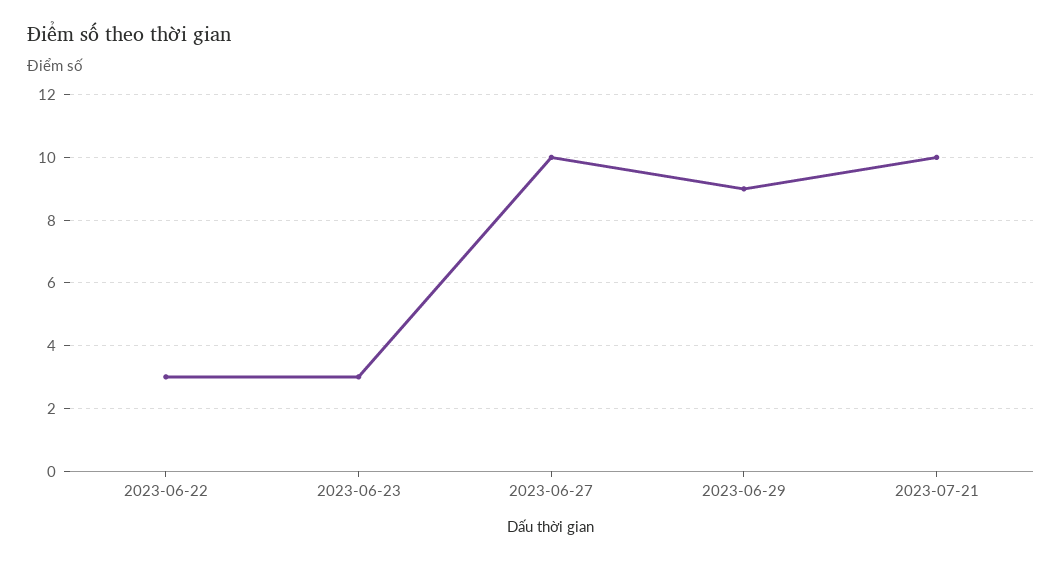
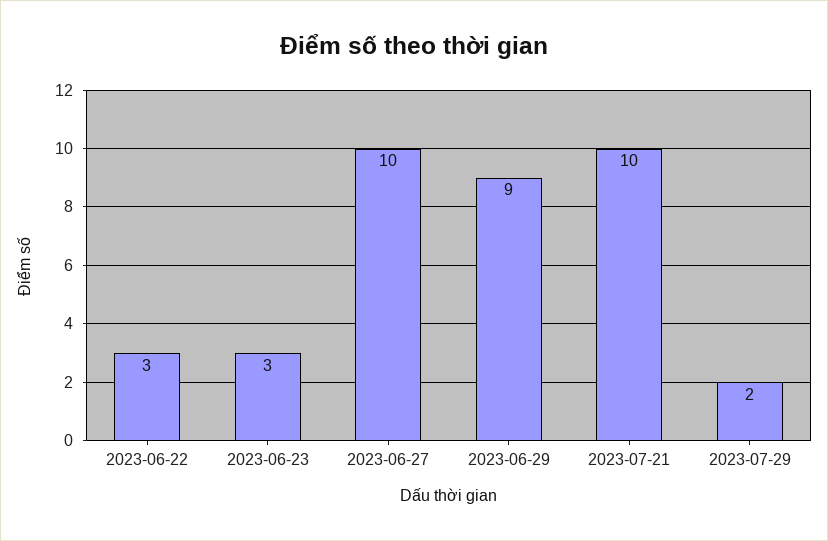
2023-07-29: none -> 2

